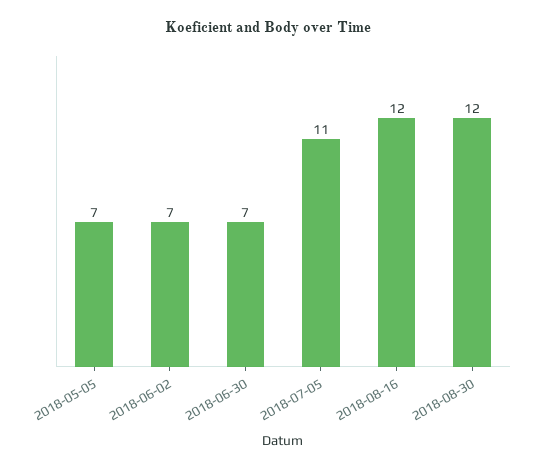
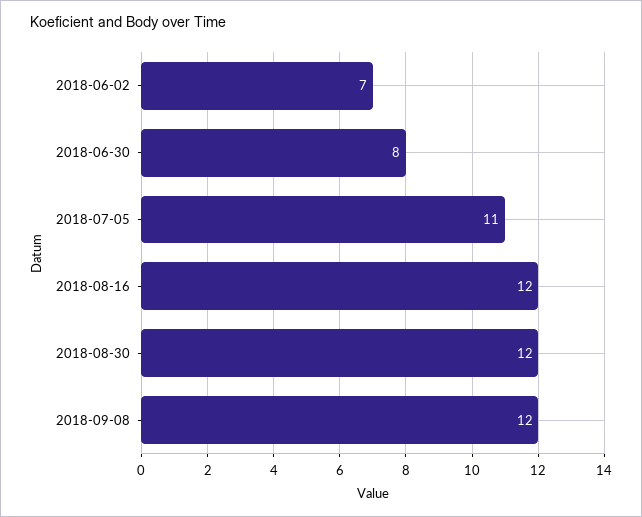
2018-05-05: 7 -> none
2018-06-30: 7 -> 8
2018-09-08: none -> 12

